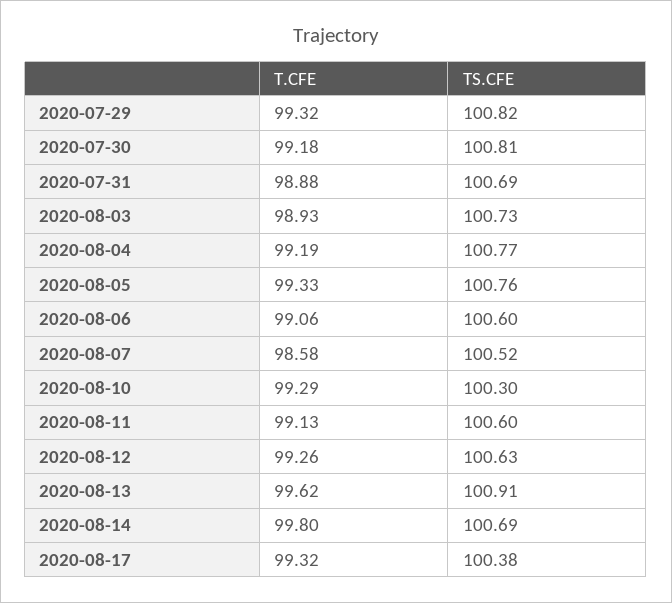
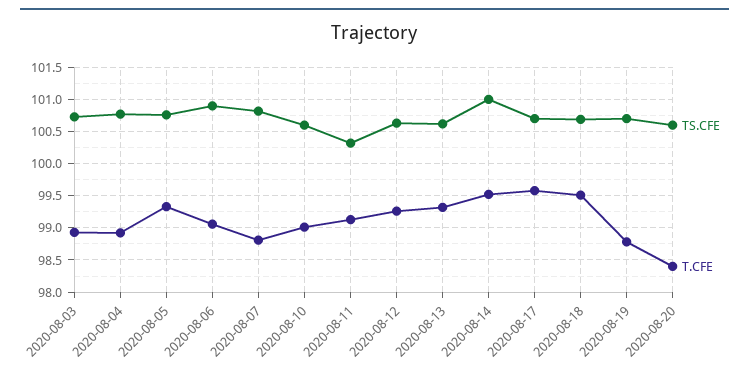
T.CFE, 2020-07-29: 99.32 -> none
TS.CFE, 2020-07-29: 100.82 -> none
T.CFE, 2020-07-30: 99.18 -> none
TS.CFE, 2020-07-30: 100.81 -> none
T.CFE, 2020-07-31: 98.88 -> none
TS.CFE, 2020-07-31: 100.69 -> none
T.CFE, 2020-08-04: 99.19 -> 98.9
TS.CFE, 2020-08-06: 100.6 -> 100.9
T.CFE, 2020-08-07: 98.58 -> 98.8
TS.CFE, 2020-08-07: 100.52 -> 100.8
T.CFE, 2020-08-10: 99.29 -> 99
TS.CFE, 2020-08-10: 100.3 -> 100.6
TS.CFE, 2020-08-11: 100.6 -> 100.3
T.CFE, 2020-08-13: 99.62 -> 99.3
TS.CFE, 2020-08-13: 100.91 -> 100.6
T.CFE, 2020-08-14: 99.8 -> 99.5
TS.CFE, 2020-08-14: 100.69 -> 101
T.CFE, 2020-08-17: 99.32 -> 99.6
TS.CFE, 2020-08-17: 100.38 -> 100.7
TS.CFE, 2020-08-18: none -> 100.7
T.CFE, 2020-08-18: none -> 99.5
TS.CFE, 2020-08-19: none -> 100.7
T.CFE, 2020-08-19: none -> 98.8
TS.CFE, 2020-08-20: none -> 100.6
T.CFE, 2020-08-20: none -> 98.4

